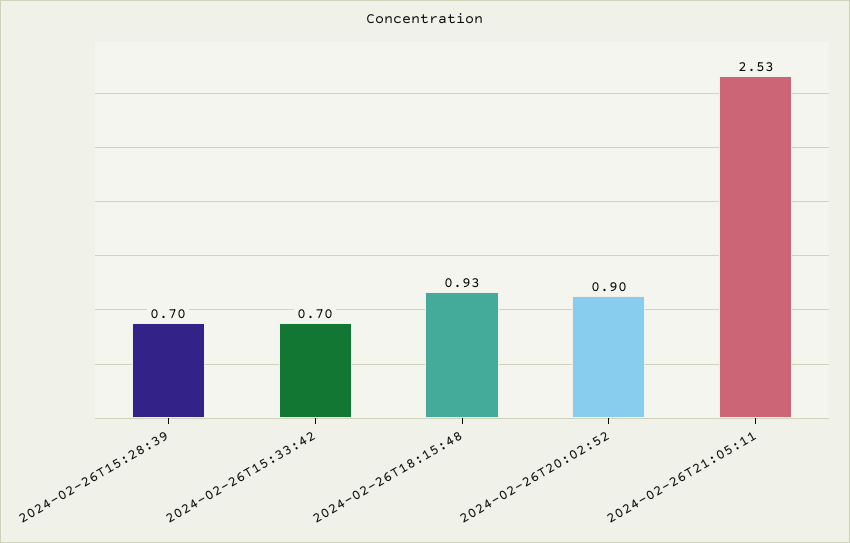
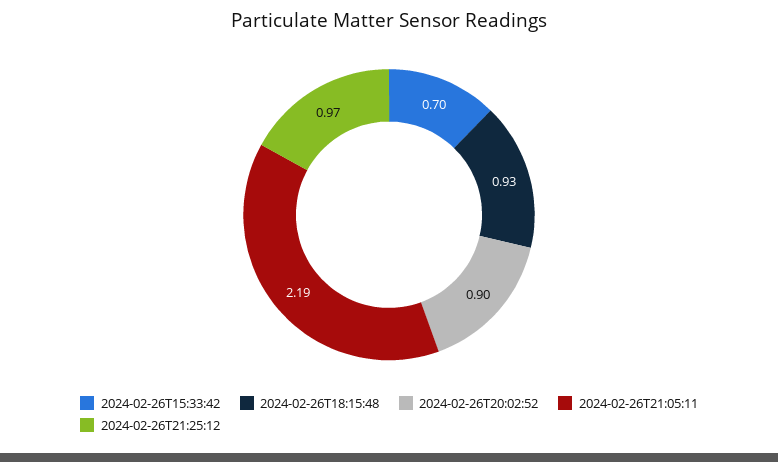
2024-02-26T15:28:39: 0.7 -> none
2024-02-26T21:05:11: 2.53 -> 2.19
2024-02-26T21:25:12: none -> 0.97

